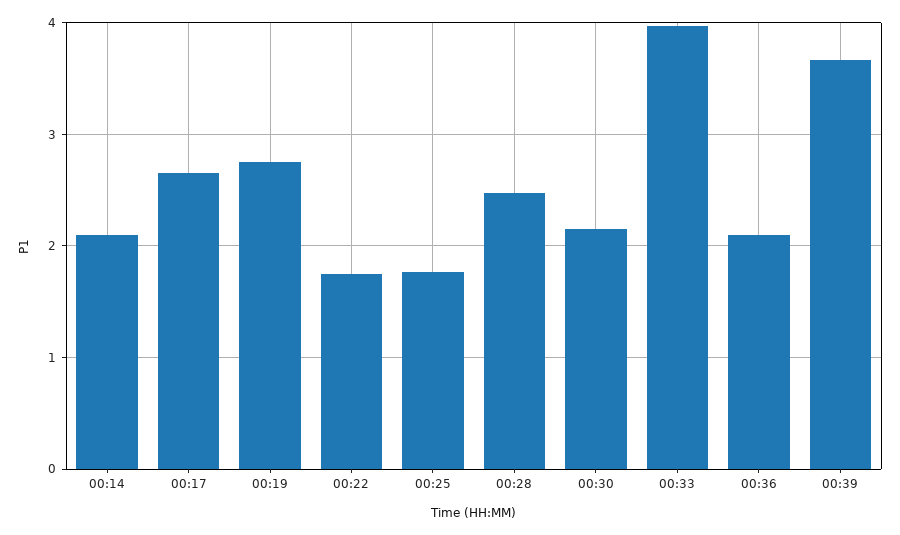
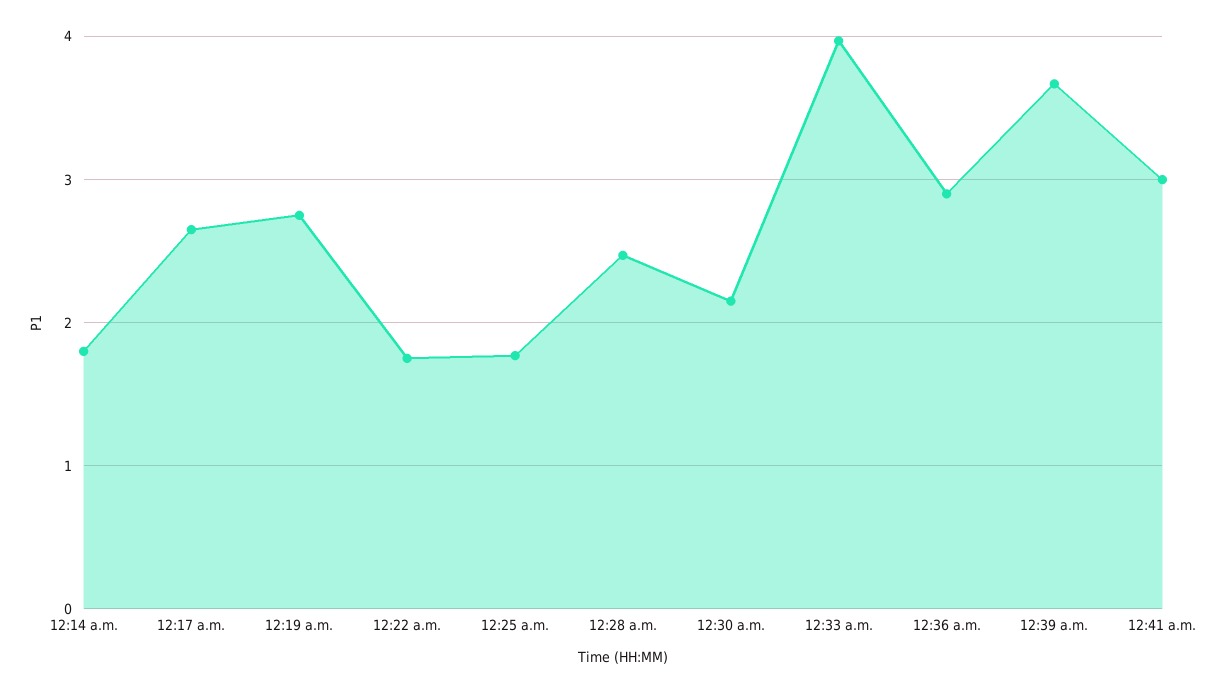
00:14: 2.1 -> 1.8
00:36: 2.1 -> 2.9
12:41 a.m.: none -> 3

